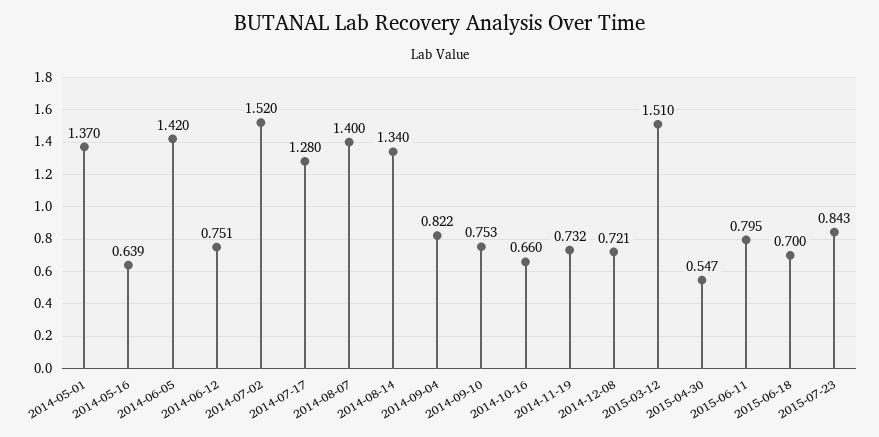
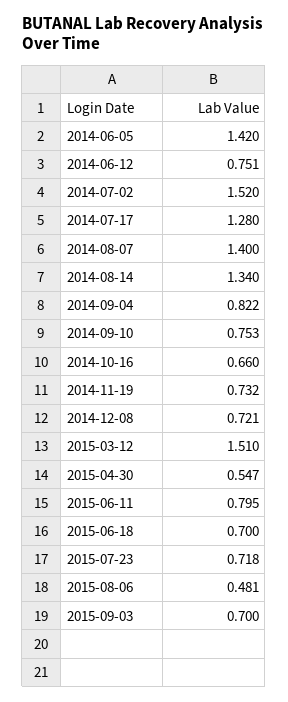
2014-05-01: 1.37 -> none
2014-05-16: 0.639 -> none
2015-07-23: 0.843 -> 0.718
2015-08-06: none -> 0.481
2015-09-03: none -> 0.7

